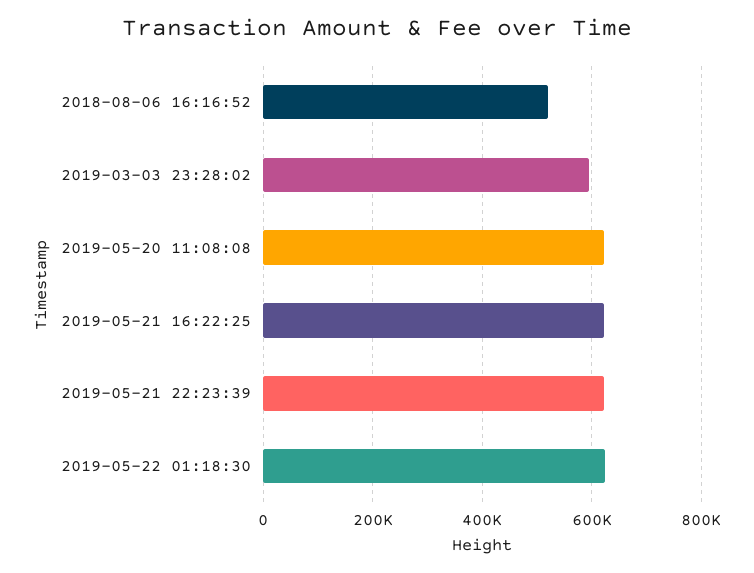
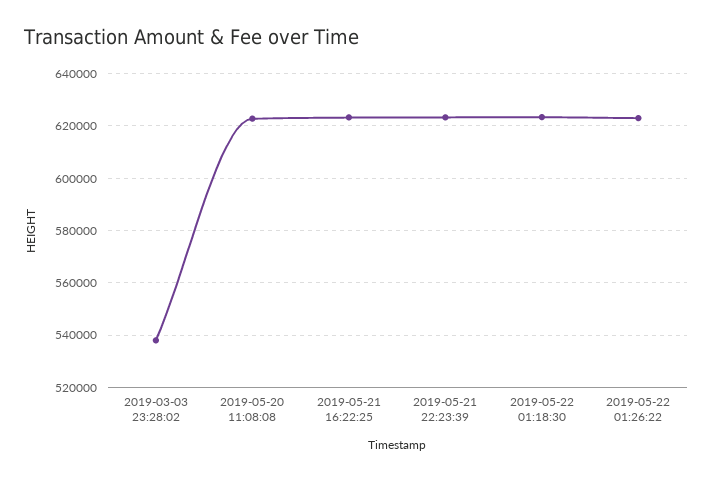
2018-08-06 16:16:52: 520000 -> none
2019-03-03 23:28:02: 600000 -> 537500
2019-05-22 01:26:22: none -> 622500

